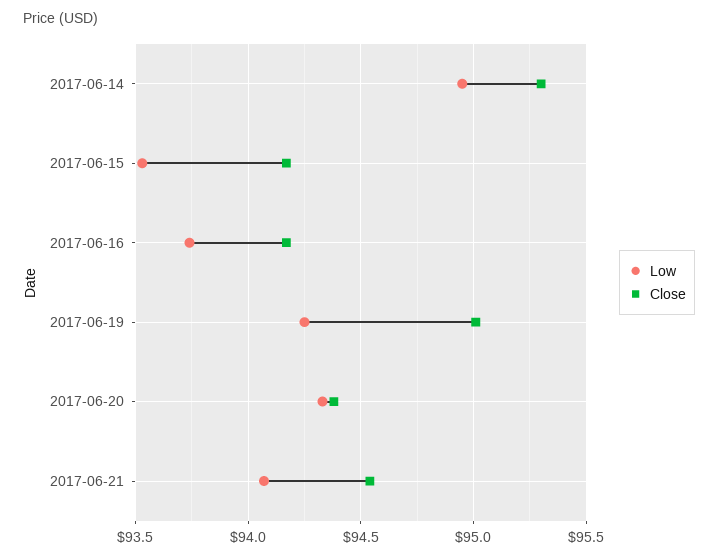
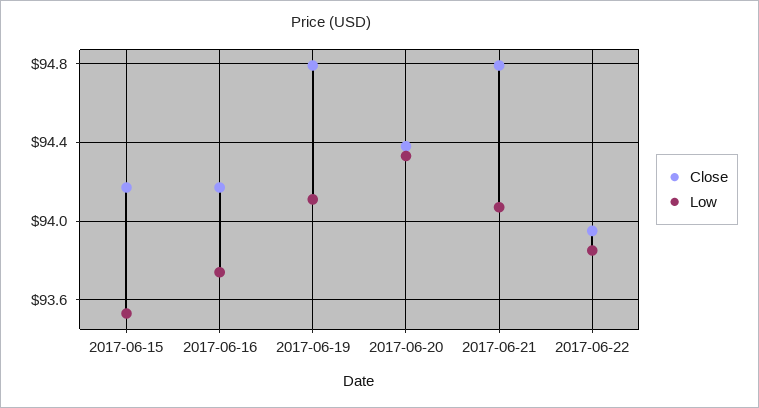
Low, 2017-06-14: 94.95 -> none
Close, 2017-06-14: 95.3 -> none
Low, 2017-06-19: 94.25 -> 94.1
Close, 2017-06-19: 95 -> 94.8
Close, 2017-06-21: 94.55 -> 94.8
Close, 2017-06-22: none -> 93.95
Low, 2017-06-22: none -> 93.85

